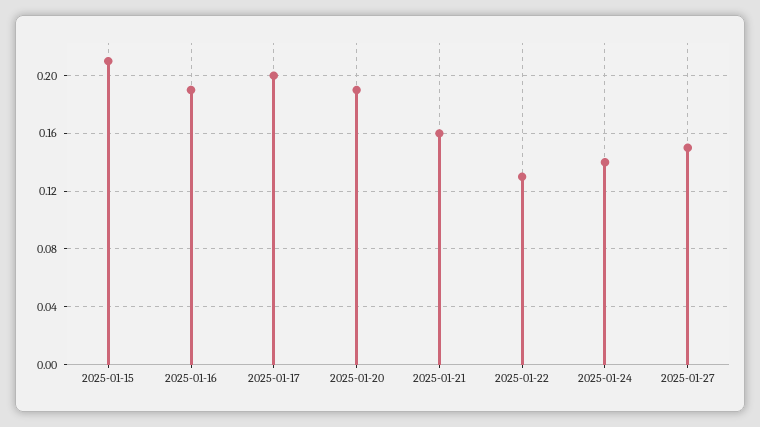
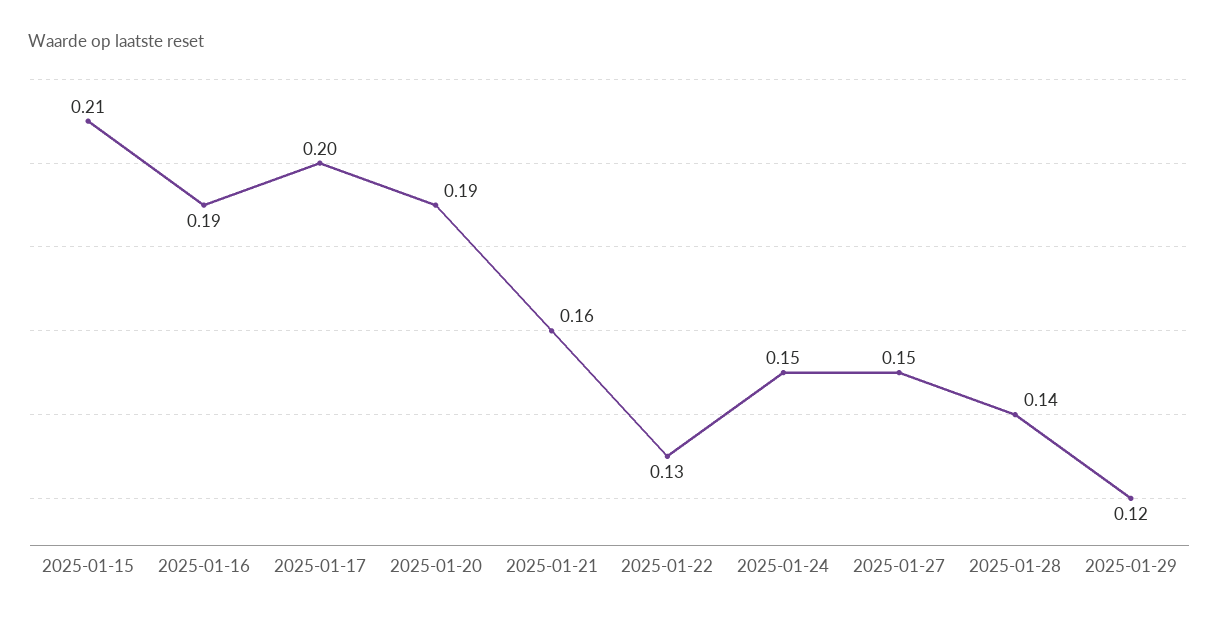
2025-01-24: 0.14 -> 0.15
2025-01-28: none -> 0.14
2025-01-29: none -> 0.12

